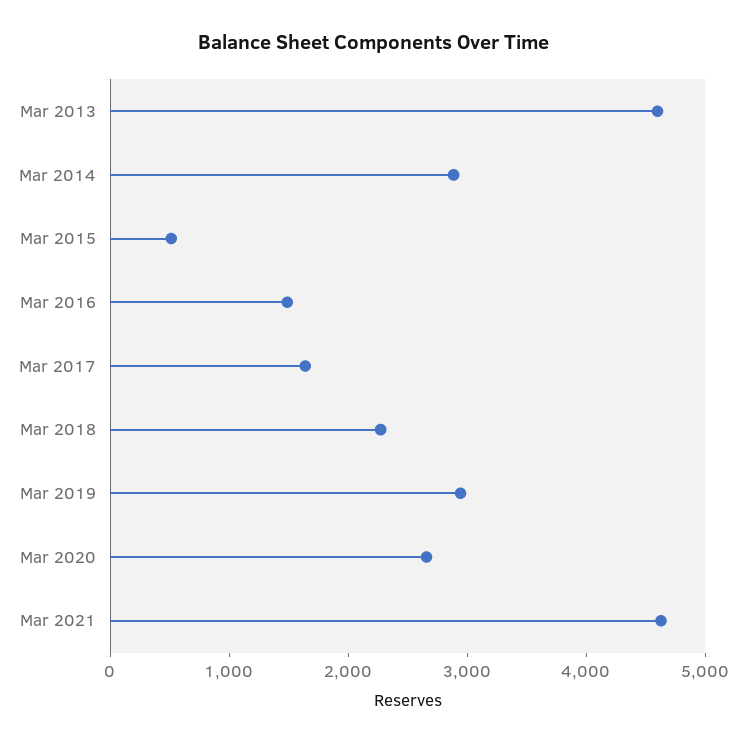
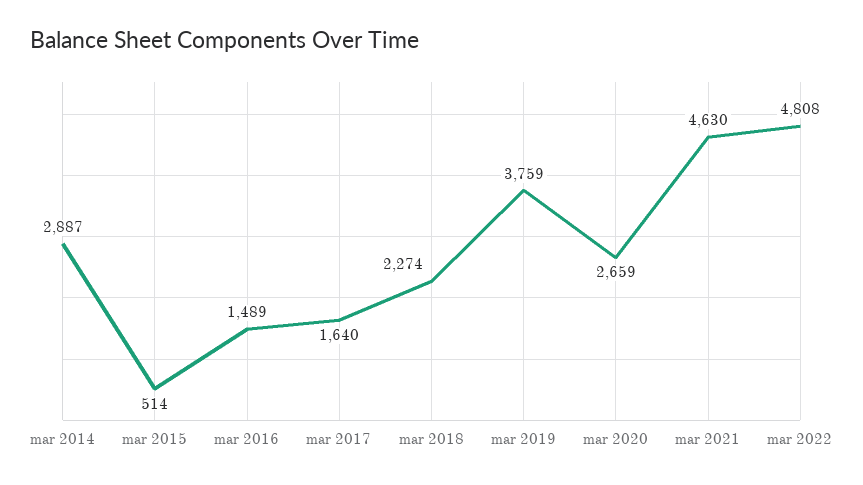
Mar 2013: 4600 -> none
Mar 2019: 3000 -> 3759
mar 2022: none -> 4808

